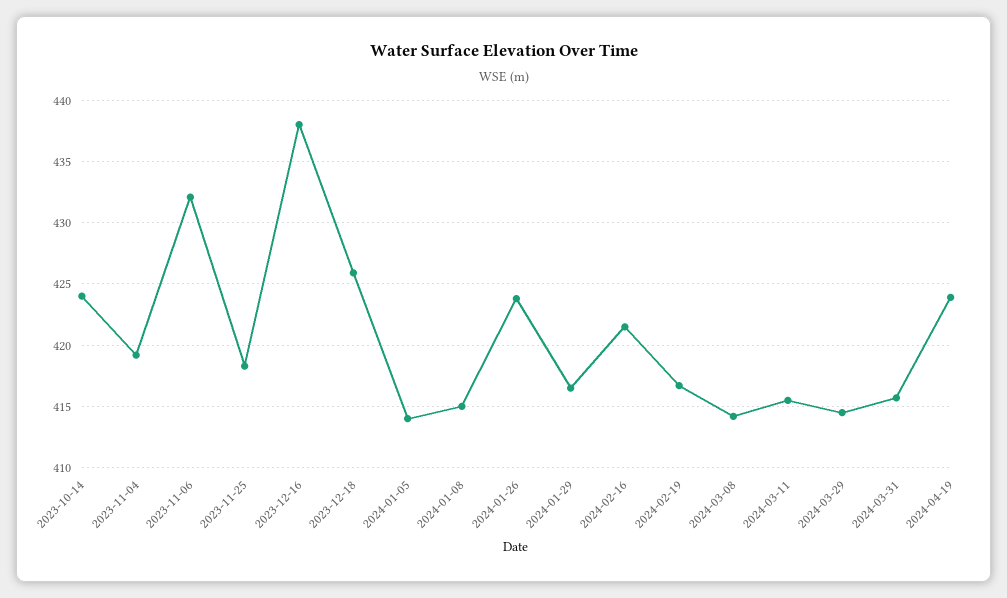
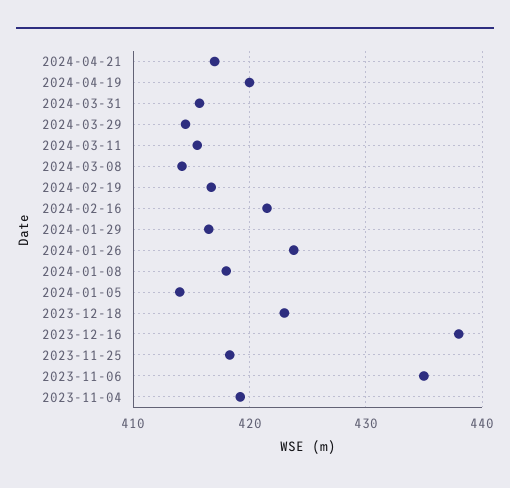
2023-10-14: 424 -> none
2023-11-06: 432 -> 435
2023-12-18: 426 -> 423
2024-01-08: 415 -> 418
2024-04-19: 424 -> 420
2024-04-21: none -> 417

